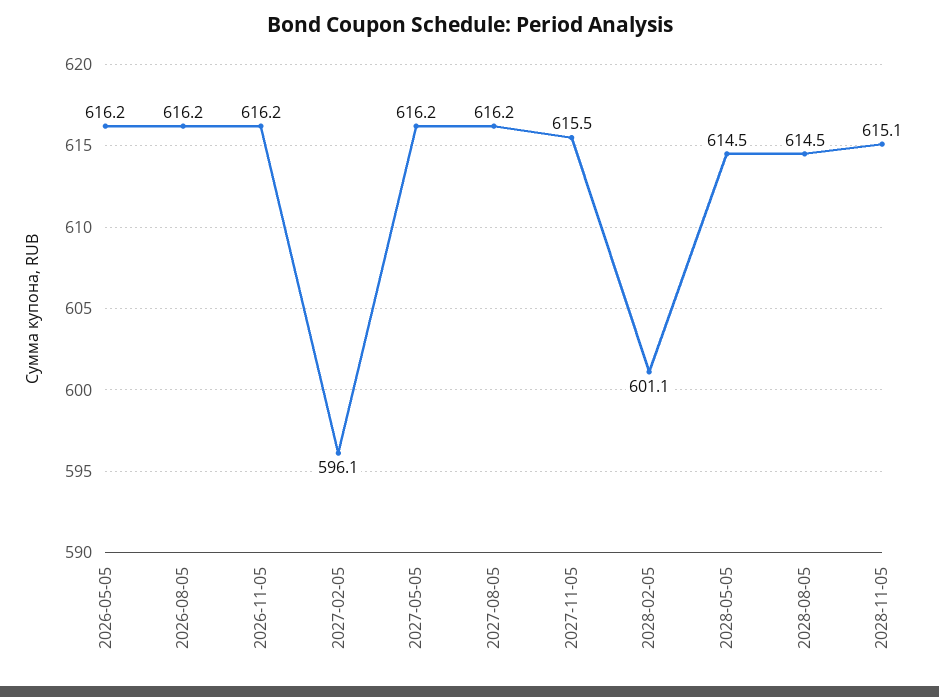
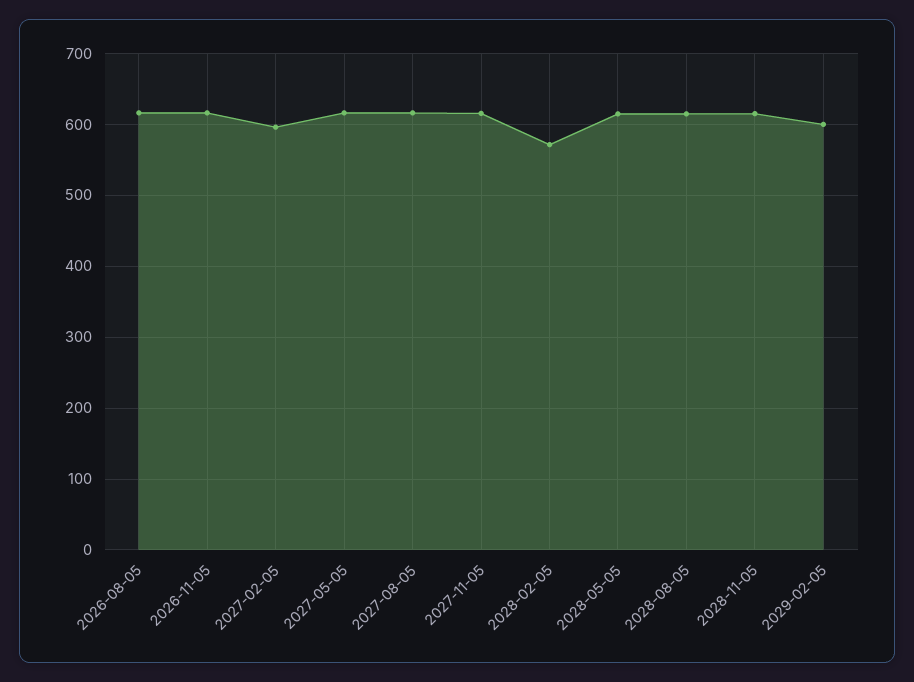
2026-05-05: 616.2 -> none
2028-02-05: 601.1 -> 570
2029-02-05: none -> 600

